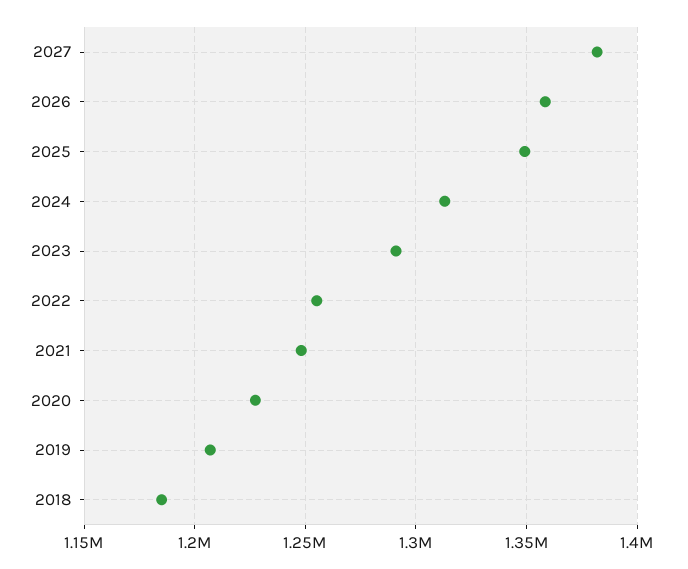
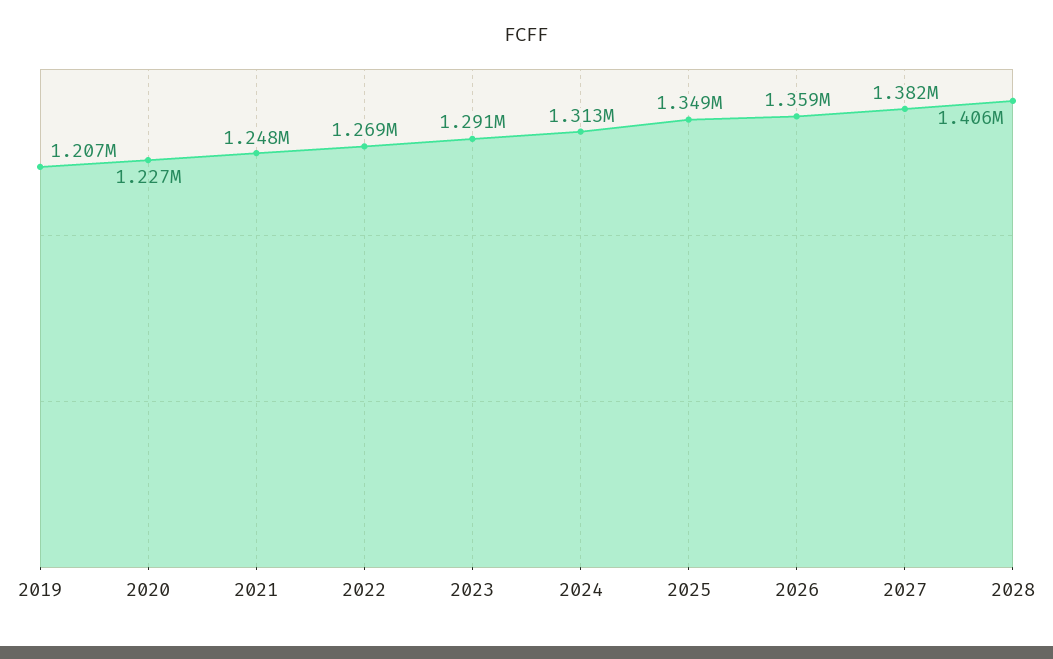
2022: 1255000 -> 1269000
2018: 1185000 -> none
2028: none -> 1406000

